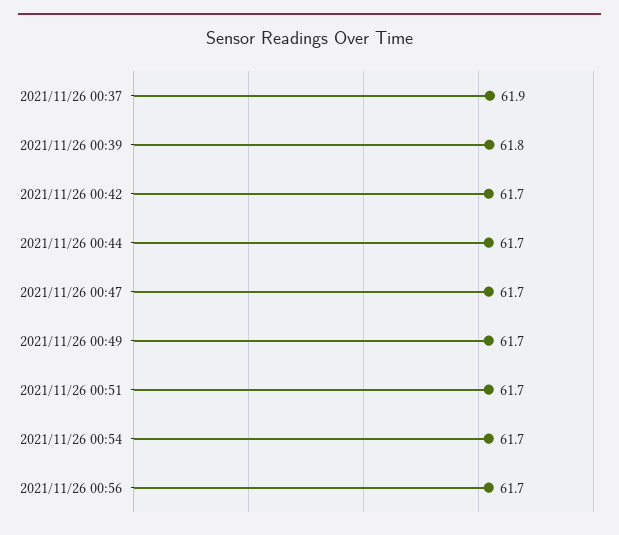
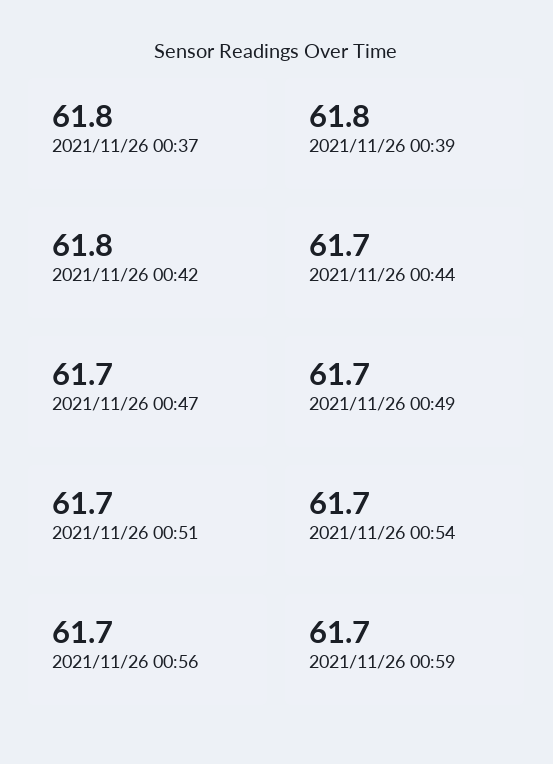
2021/11/26 00:37: 61.9 -> 61.8
2021/11/26 00:42: 61.7 -> 61.8
2021/11/26 00:59: none -> 61.7

